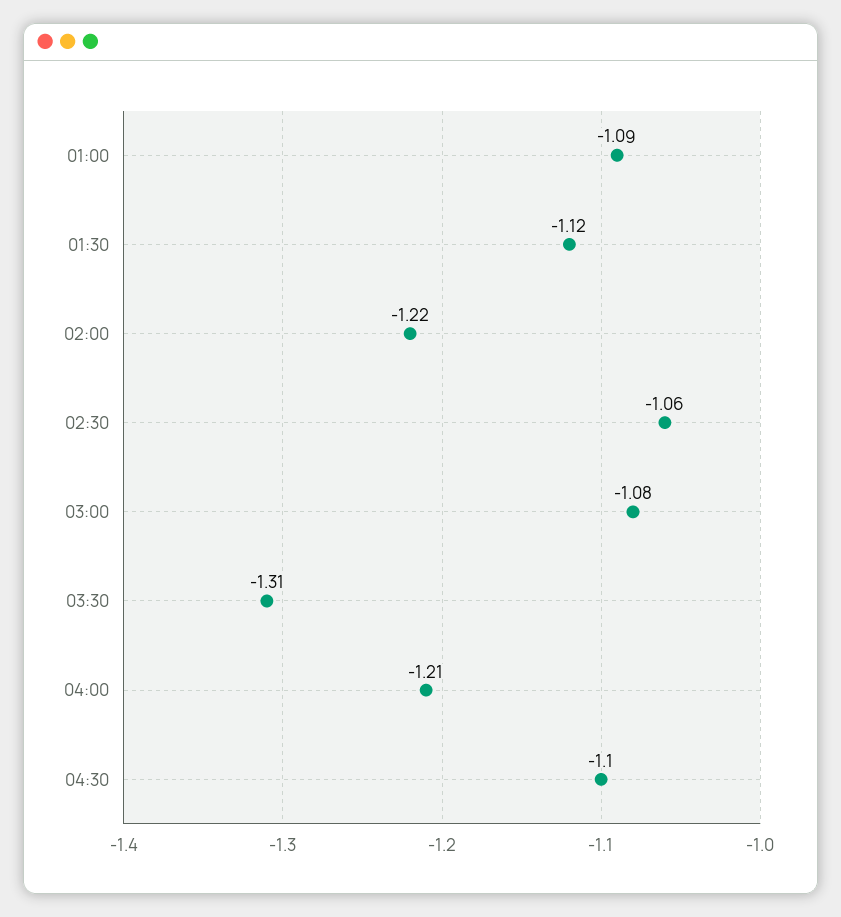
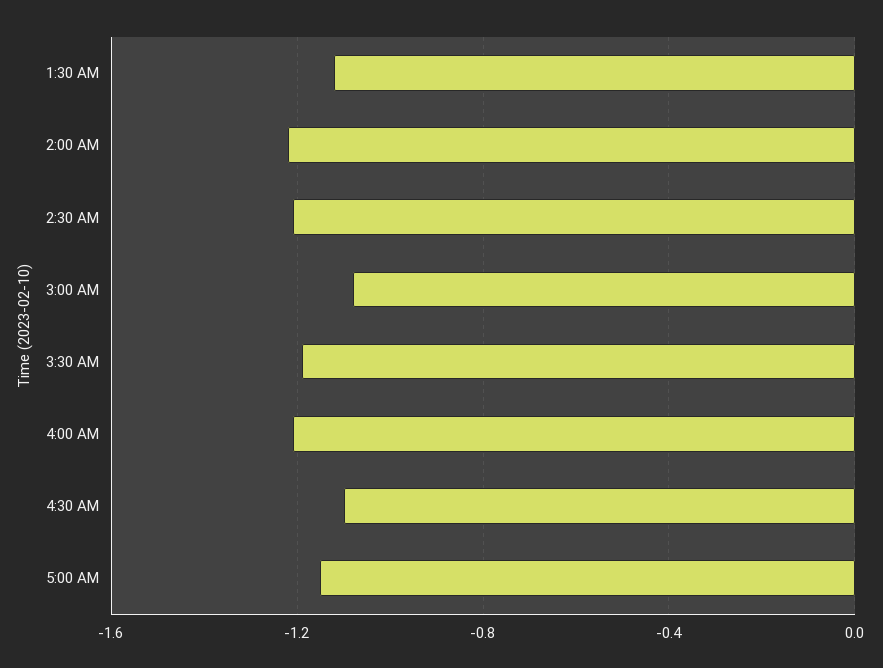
01:00: -1.09 -> none
02:30: -1.06 -> -1.2
03:30: -1.31 -> -1.2
5:00 AM: none -> -1.15

